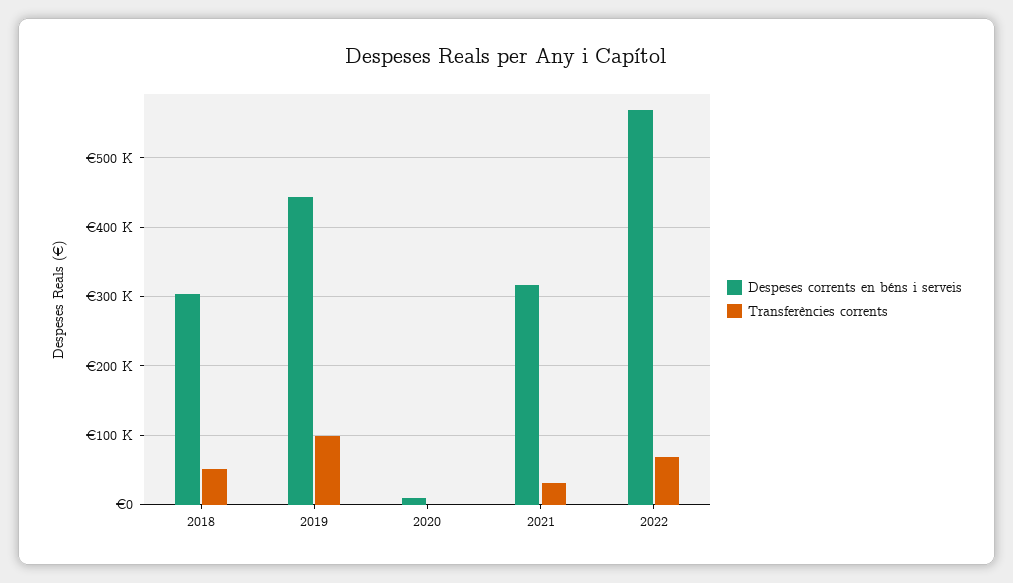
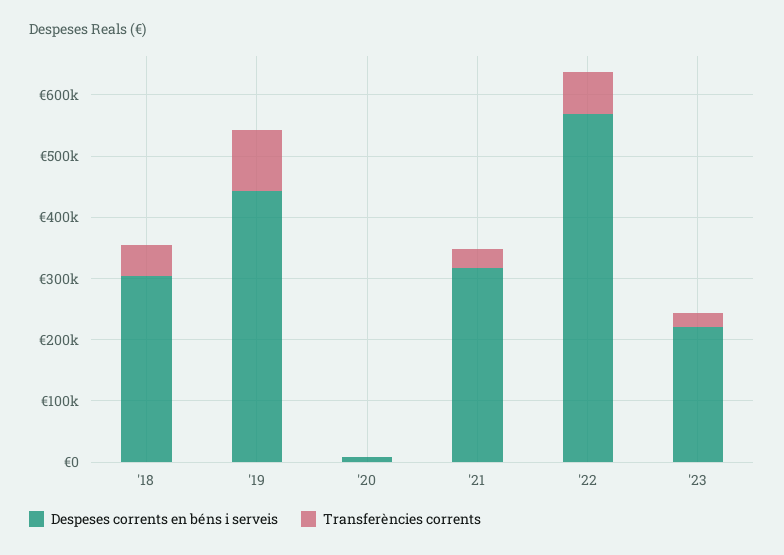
Despeses corrents en béns i serveis, '23: none -> 220000
Transferències corrents, '23: none -> 20000

